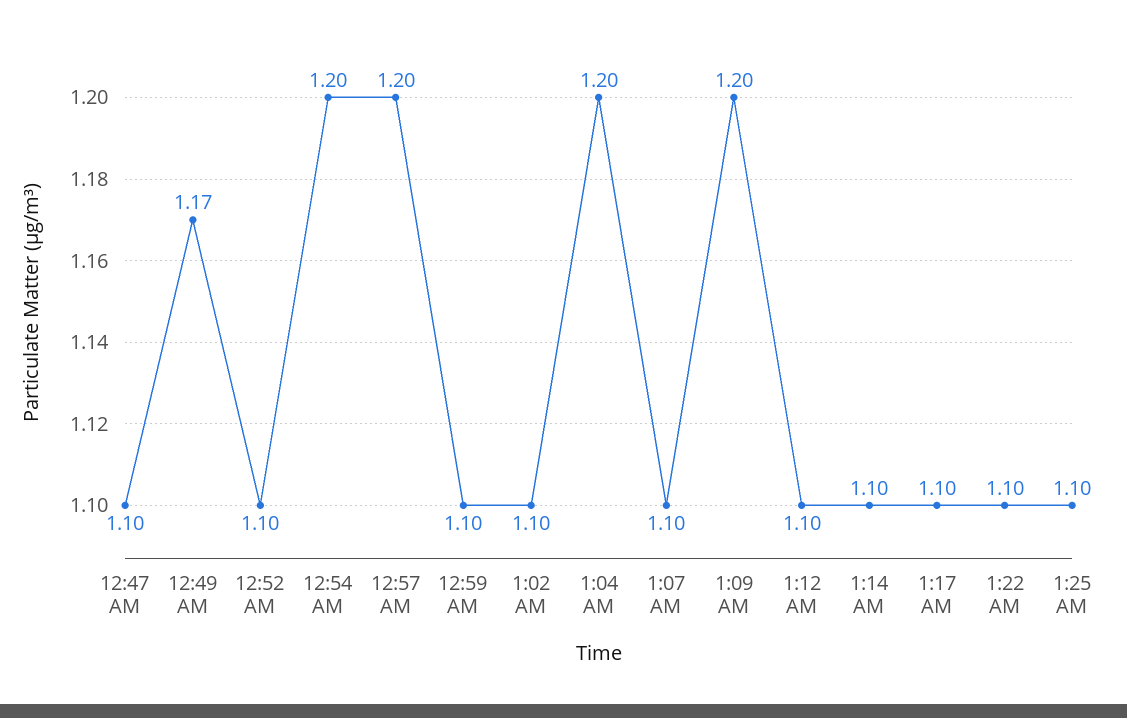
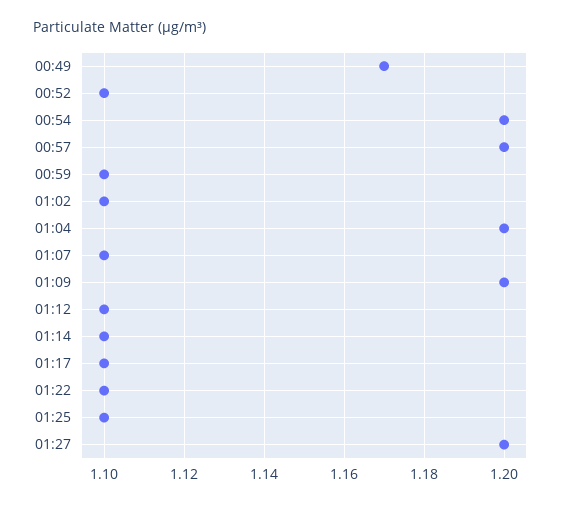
12:47 AM: 1.1 -> none
01:27: none -> 1.2

